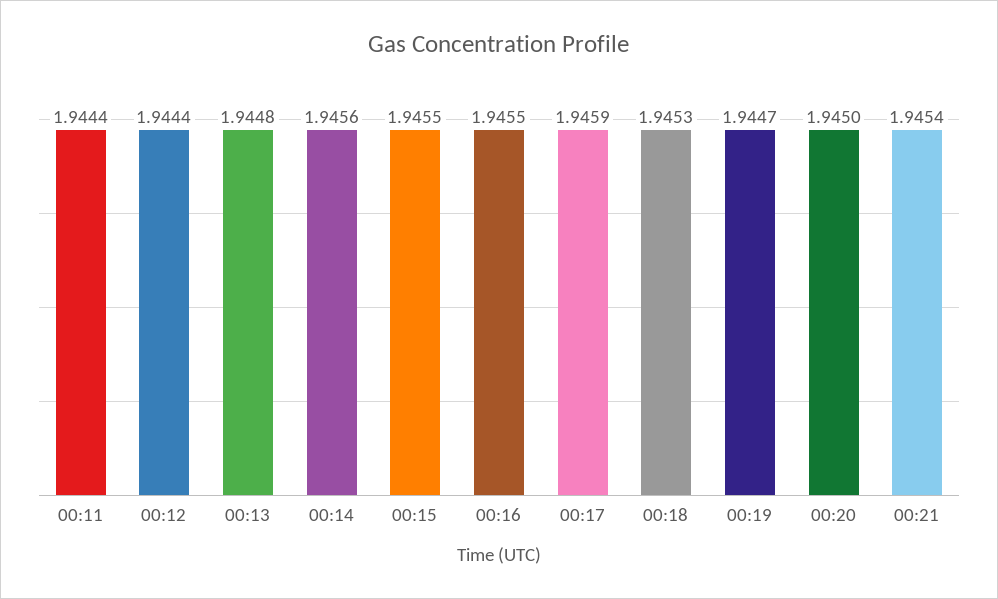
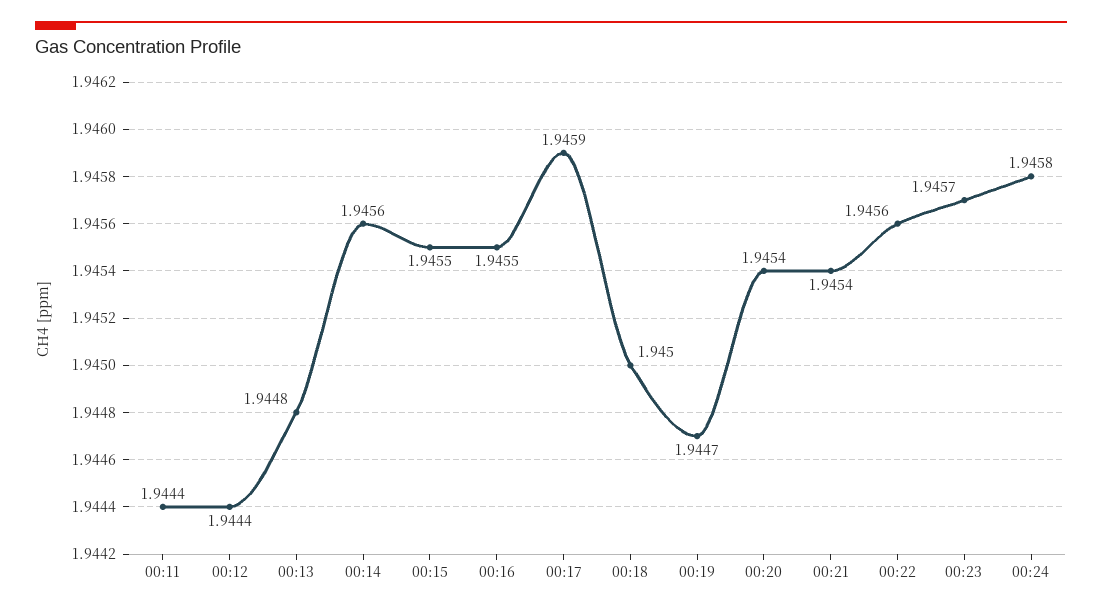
00:18: 1.9453 -> 1.945
00:20: 1.945 -> 1.9454
00:22: none -> 1.9456
00:23: none -> 1.9457
00:24: none -> 1.9458

